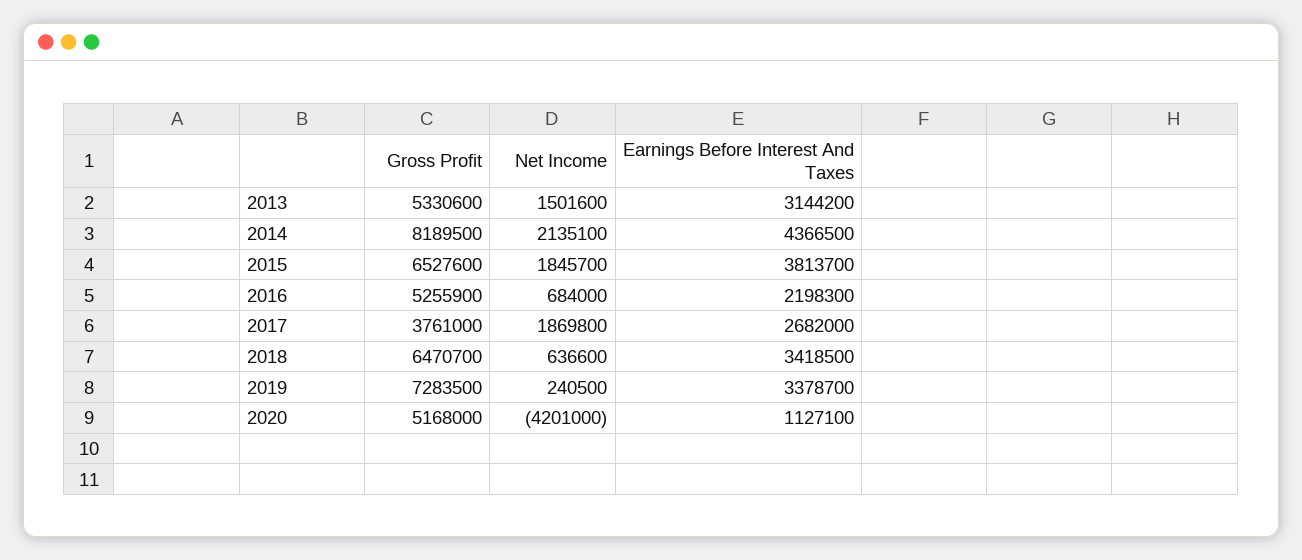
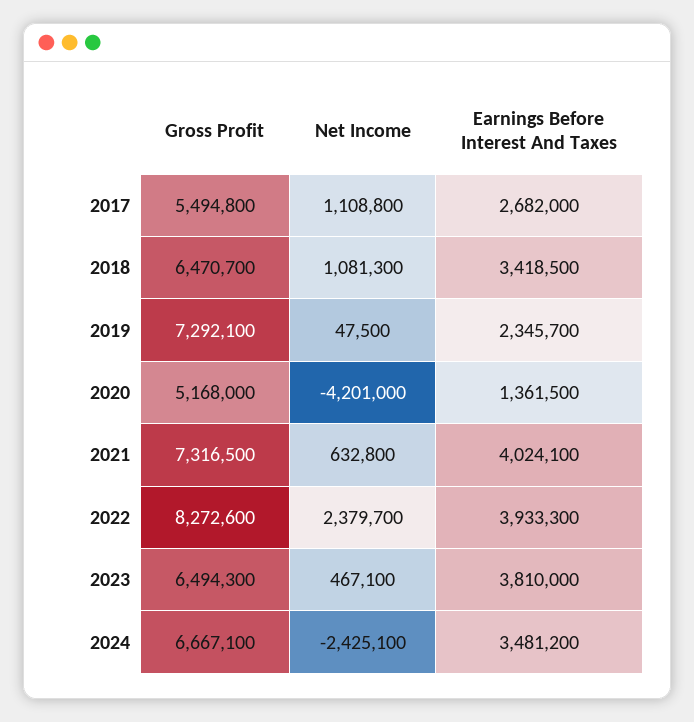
Gross Profit, 2013: 5330600 -> none
Net Income, 2013: 1501600 -> none
Earnings Before Interest And Taxes, 2013: 3144200 -> none
Gross Profit, 2014: 8189500 -> none
Net Income, 2014: 2135100 -> none
Earnings Before Interest And Taxes, 2014: 4366500 -> none
Gross Profit, 2015: 6527600 -> none
Net Income, 2015: 1845700 -> none
Earnings Before Interest And Taxes, 2015: 3813700 -> none
Gross Profit, 2016: 5255900 -> none
Net Income, 2016: 684000 -> none
Earnings Before Interest And Taxes, 2016: 2198300 -> none
Gross Profit, 2017: 3761000 -> 5494800
Net Income, 2017: 1869800 -> 1108800
Net Income, 2018: 636600 -> 1081300
Gross Profit, 2019: 7283500 -> 7292100
Net Income, 2019: 240500 -> 47500
Earnings Before Interest And Taxes, 2019: 3378700 -> 2345700
Earnings Before Interest And Taxes, 2020: 1127100 -> 1361500
Gross Profit, 2021: none -> 7316500
Net Income, 2021: none -> 632800
Earnings Before Interest And Taxes, 2021: none -> 4024100
Gross Profit, 2022: none -> 8272600
Net Income, 2022: none -> 2379700
Earnings Before Interest And Taxes, 2022: none -> 3933300
Gross Profit, 2023: none -> 6494300
Net Income, 2023: none -> 467100
Earnings Before Interest And Taxes, 2023: none -> 3810000
Gross Profit, 2024: none -> 6667100
Net Income, 2024: none -> -2425100
Earnings Before Interest And Taxes, 2024: none -> 3481200

